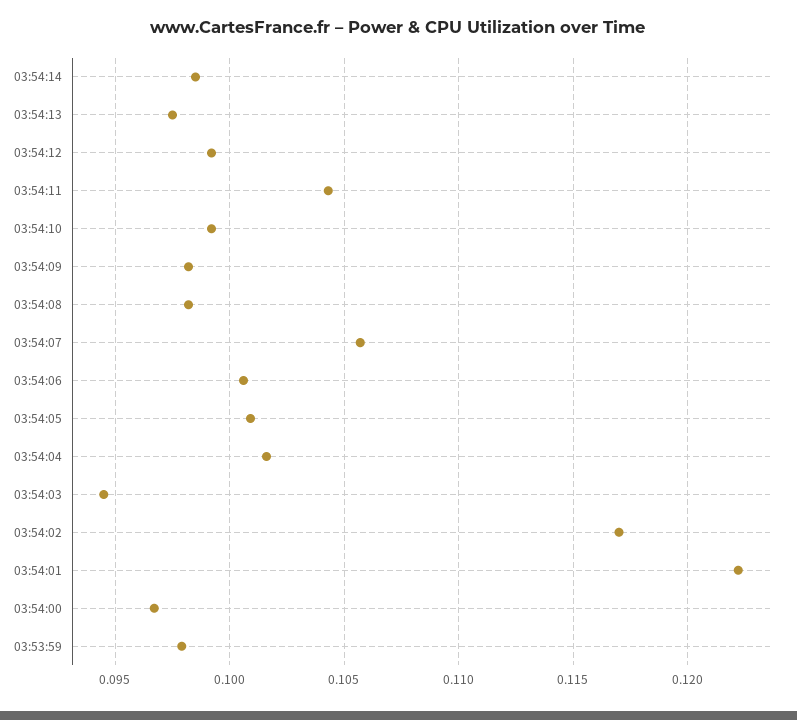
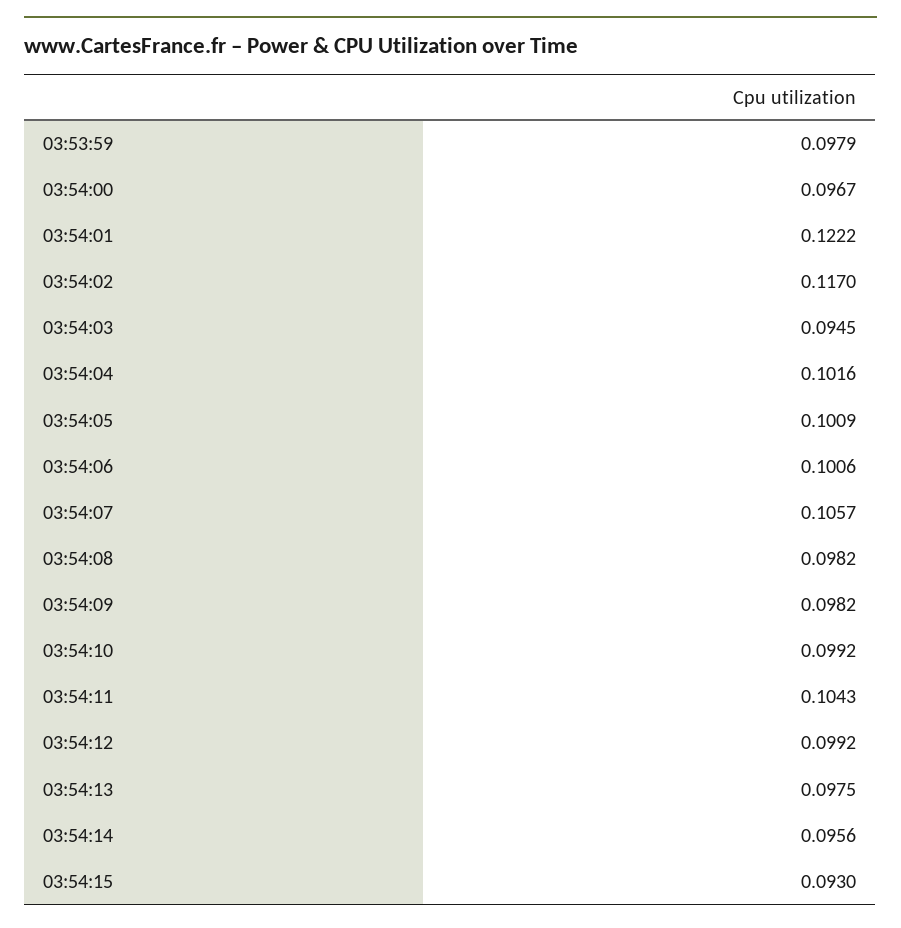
03:54:14: 0.0985 -> 0.0956
03:54:15: none -> 0.093

